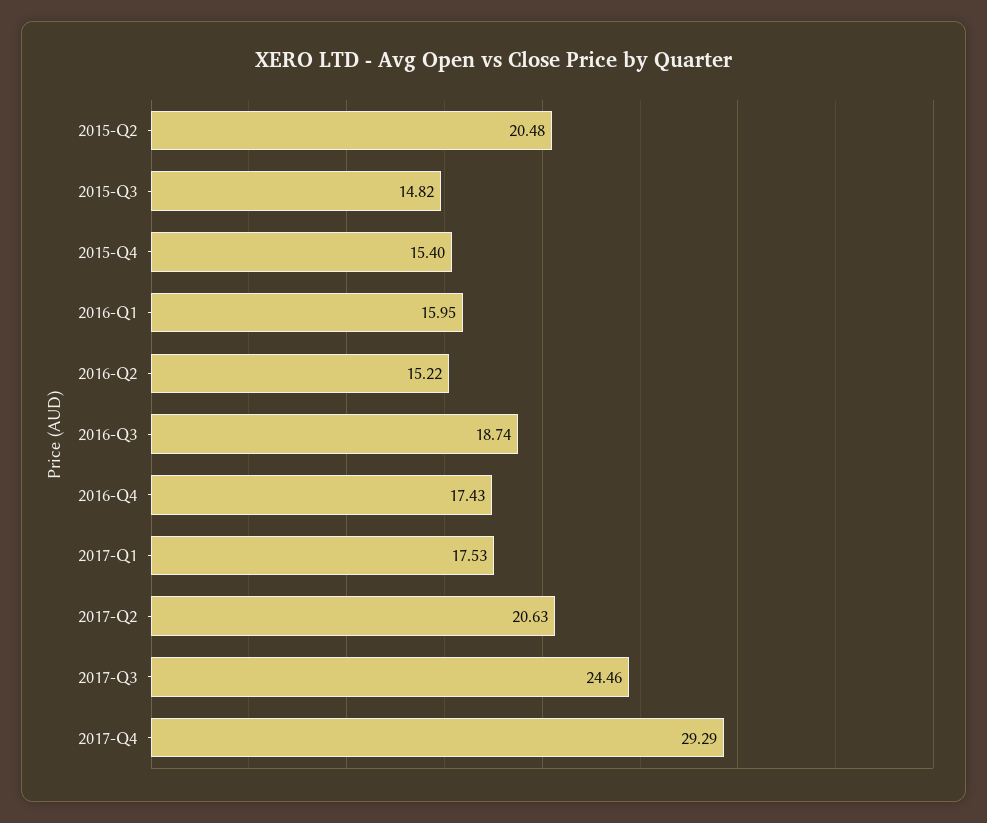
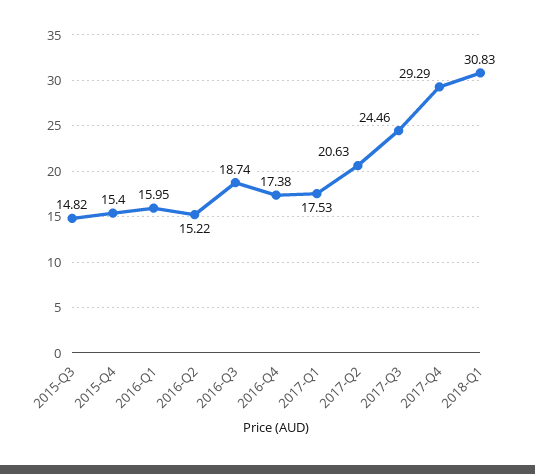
2015-Q2: 20.48 -> none
2016-Q4: 17.43 -> 17.38
2018-Q1: none -> 30.83

